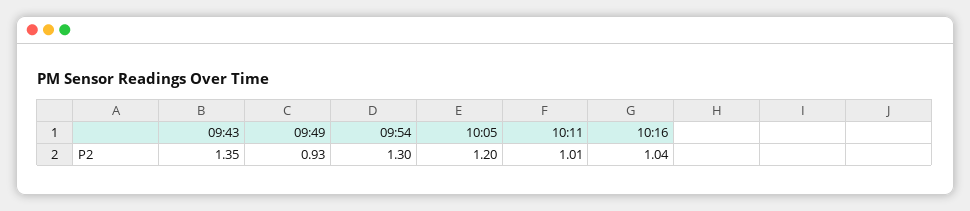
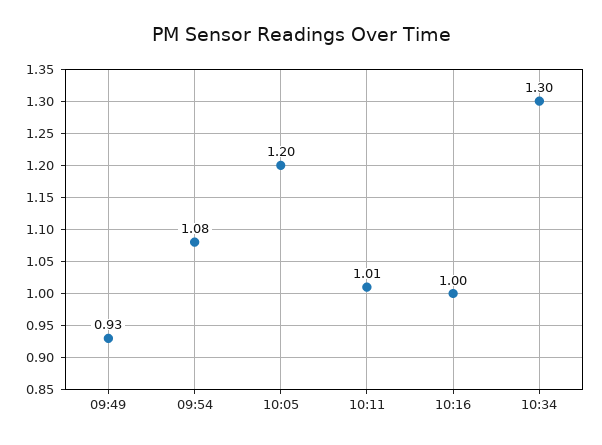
09:43: 1.35 -> none
09:54: 1.3 -> 1.08
10:16: 1.04 -> 1
10:34: none -> 1.3

